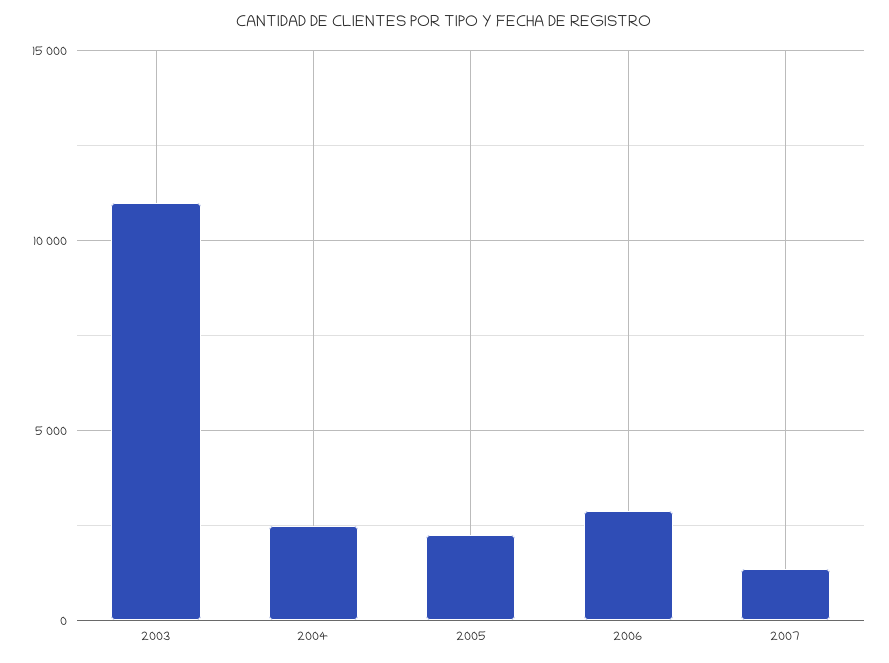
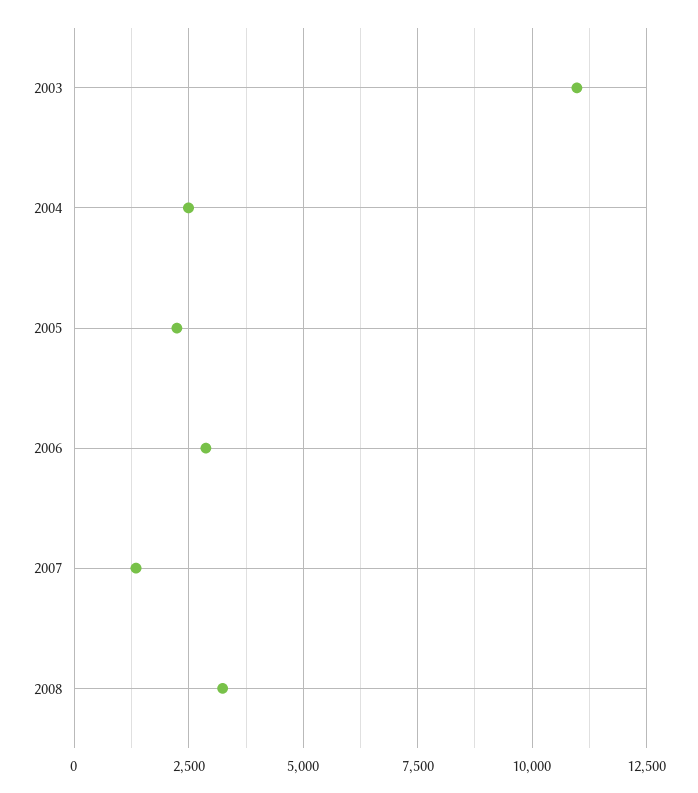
2008: none -> 3250

